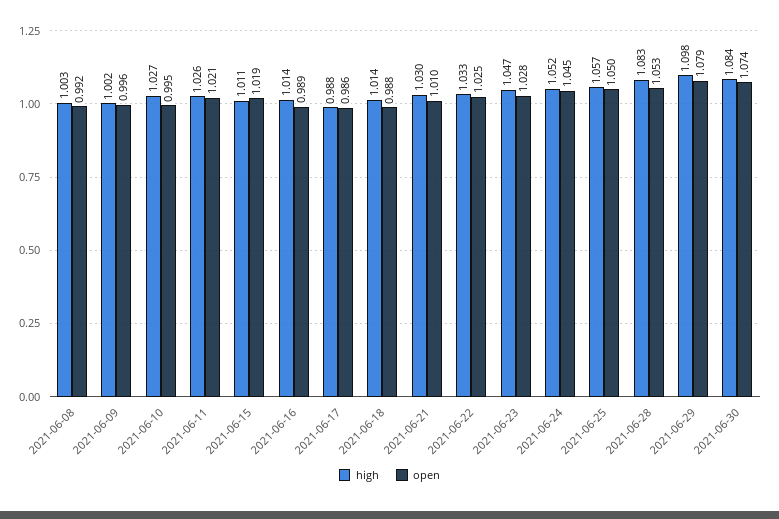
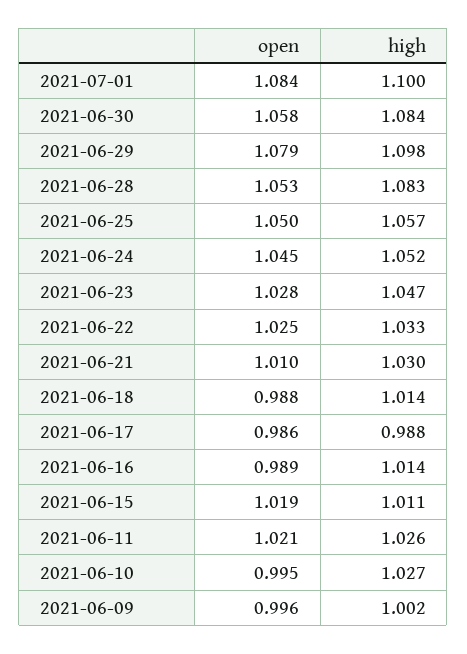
high, 2021-06-08: 1.003 -> none
open, 2021-06-08: 0.992 -> none
open, 2021-06-30: 1.074 -> 1.058
open, 2021-07-01: none -> 1.084
high, 2021-07-01: none -> 1.1

